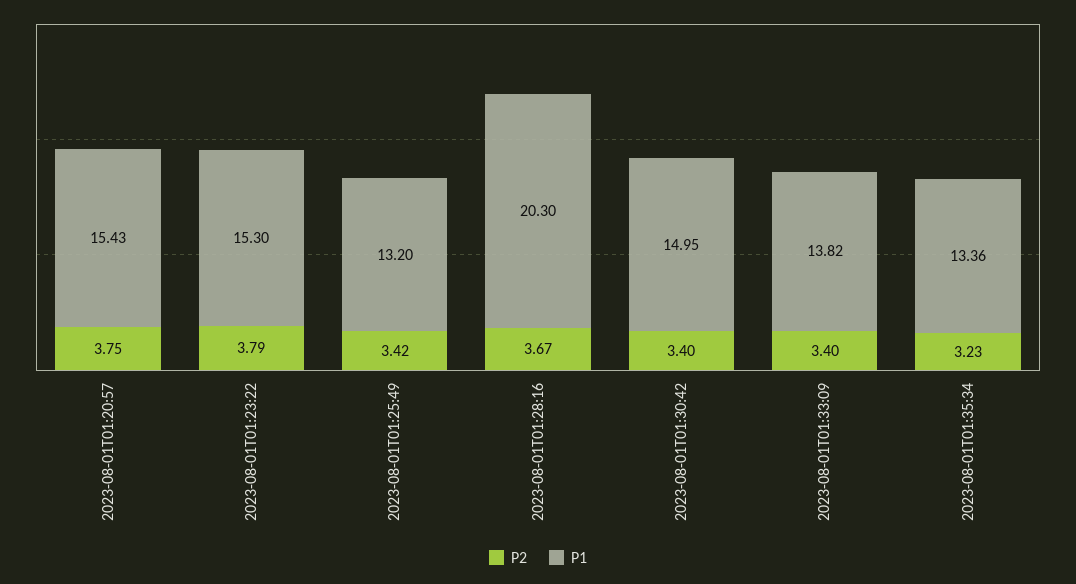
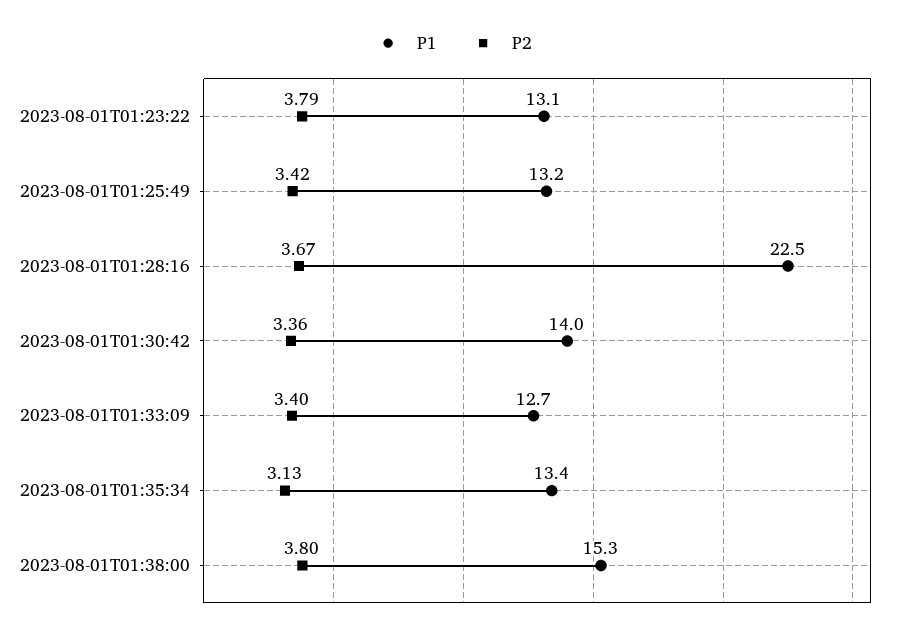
P2, 2023-08-01T01:20:57: 3.75 -> none
P1, 2023-08-01T01:20:57: 15.43 -> none
P1, 2023-08-01T01:23:22: 15.3 -> 13.1
P1, 2023-08-01T01:28:16: 20.3 -> 22.5
P2, 2023-08-01T01:30:42: 3.4 -> 3.36
P1, 2023-08-01T01:30:42: 14.95 -> 14
P1, 2023-08-01T01:33:09: 13.82 -> 12.7
P2, 2023-08-01T01:35:34: 3.23 -> 3.13
P1, 2023-08-01T01:38:00: none -> 15.3
P2, 2023-08-01T01:38:00: none -> 3.8

